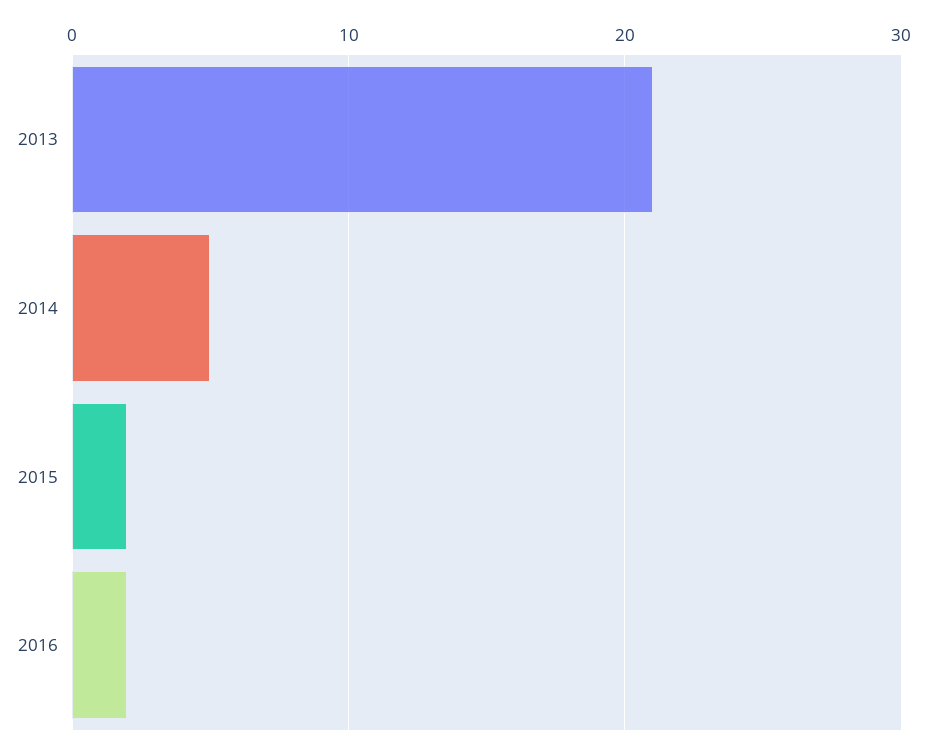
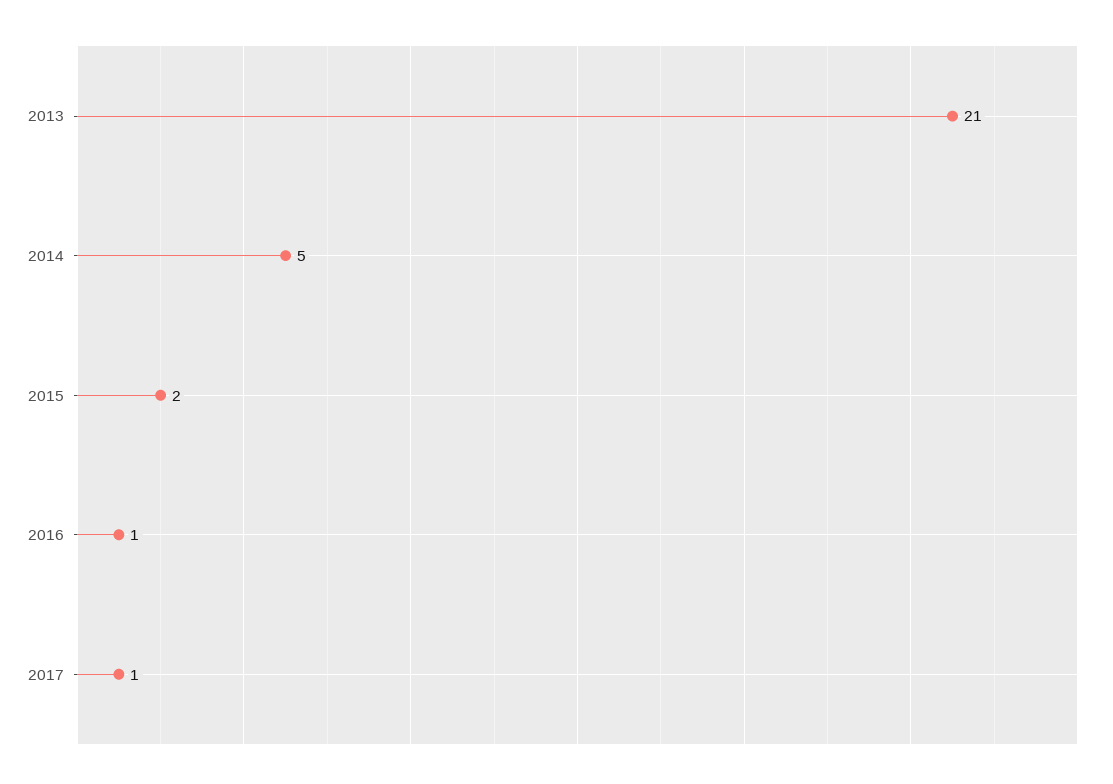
2016: 2 -> 1
2017: none -> 1

